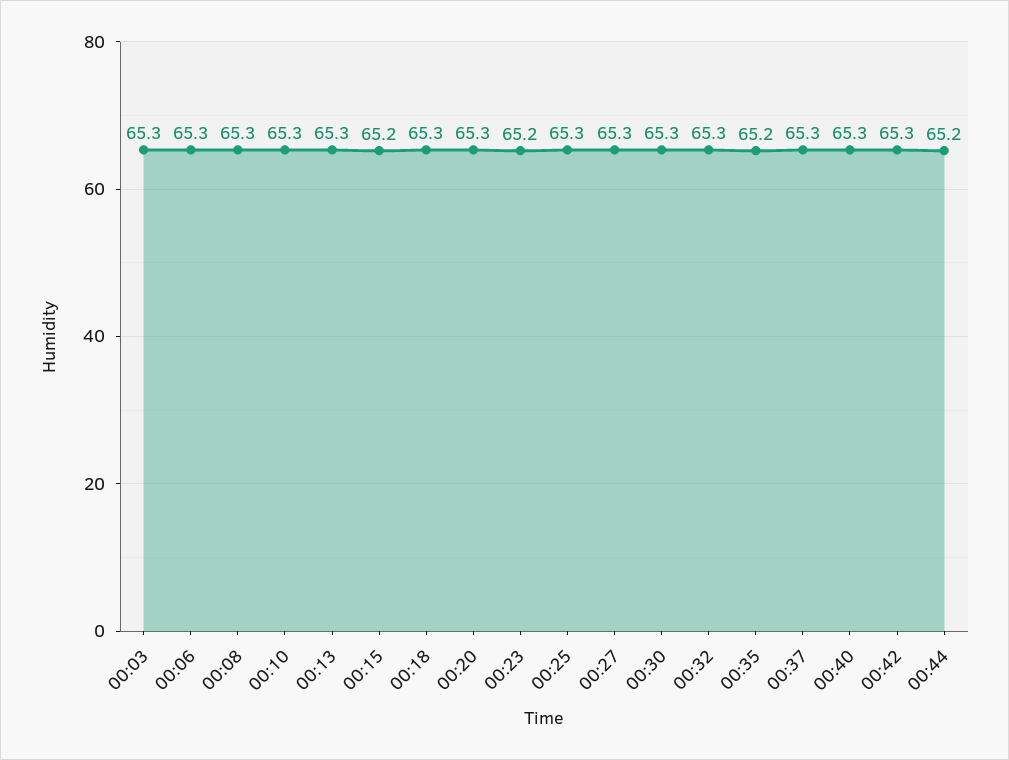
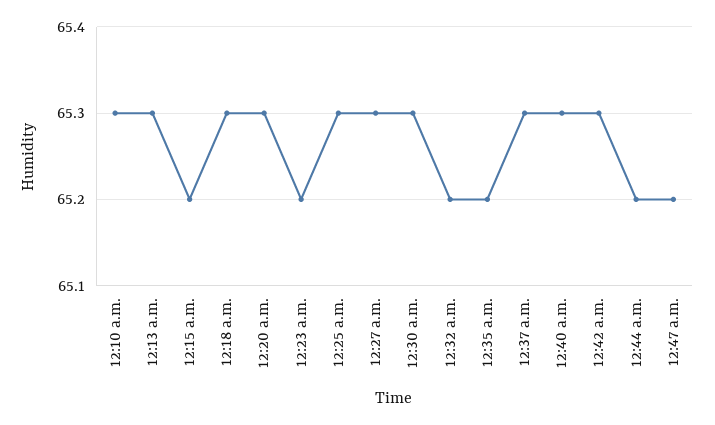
00:03: 65.3 -> none
00:06: 65.3 -> none
00:08: 65.3 -> none
00:32: 65.3 -> 65.2
12:47 a.m.: none -> 65.2

